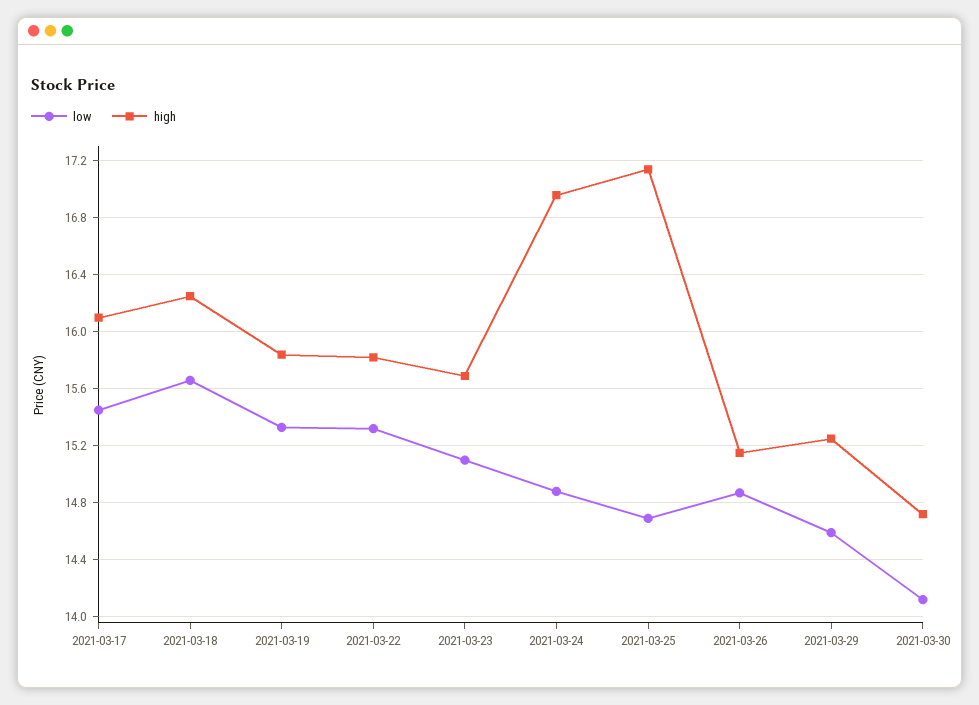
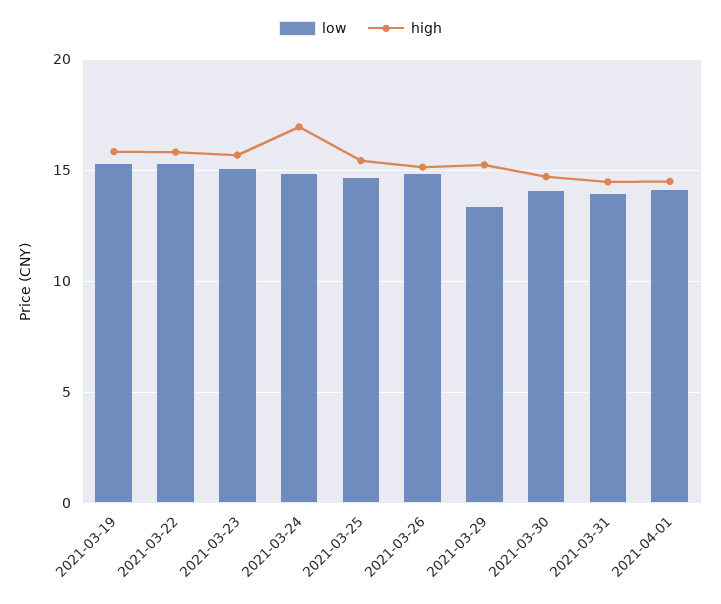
low, 2021-03-17: 15.45 -> none
high, 2021-03-17: 16.1 -> none
low, 2021-03-18: 15.65 -> none
high, 2021-03-18: 16.25 -> none
high, 2021-03-25: 17.15 -> 15.5
low, 2021-03-29: 14.6 -> 13.5
low, 2021-03-31: none -> 14
high, 2021-03-31: none -> 14.5
low, 2021-04-01: none -> 14
high, 2021-04-01: none -> 14.5

